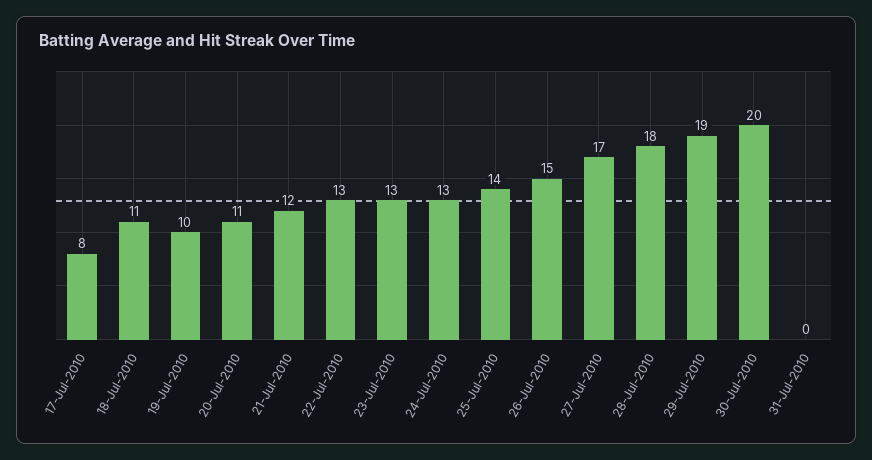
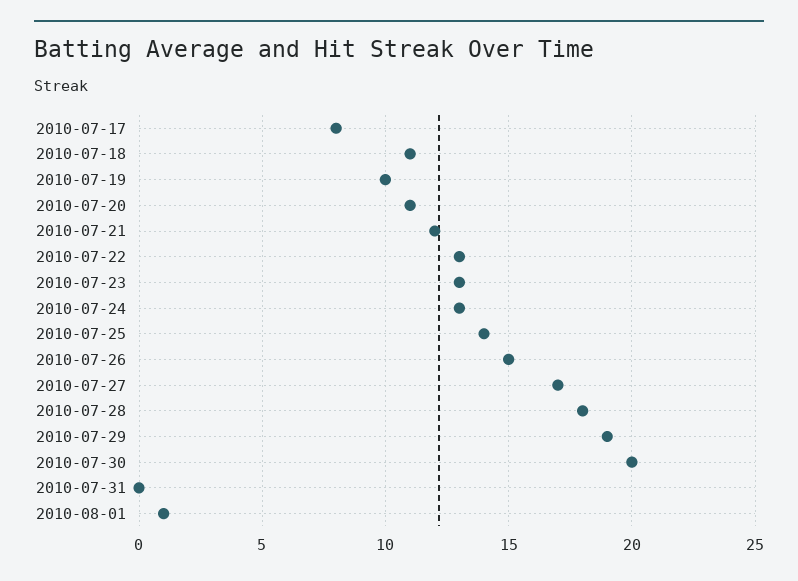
2010-08-01: none -> 1

